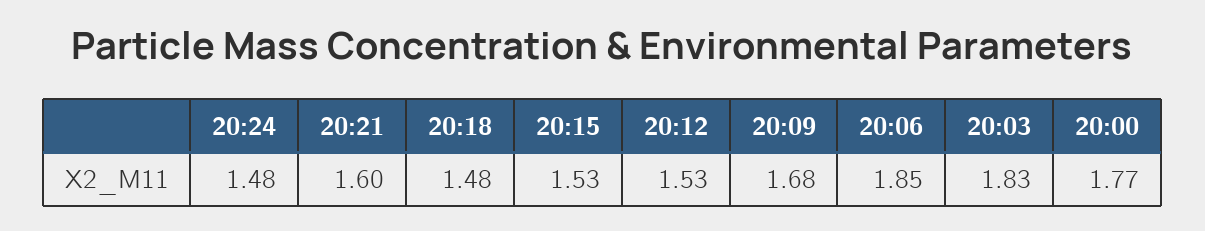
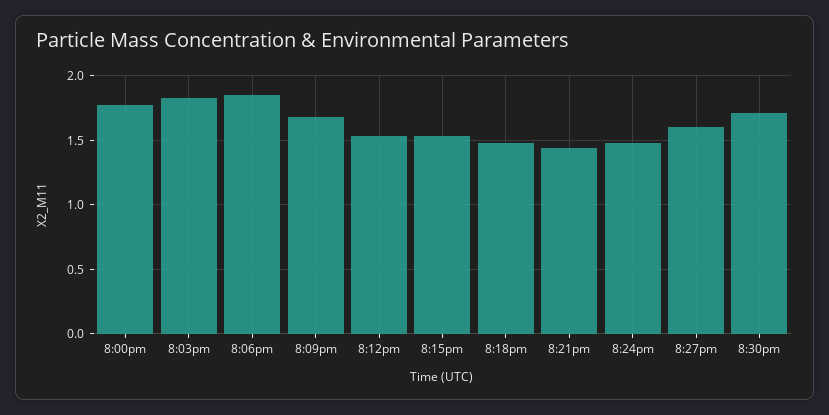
20:21: 1.6 -> 1.45
8:27pm: none -> 1.6
8:30pm: none -> 1.7

